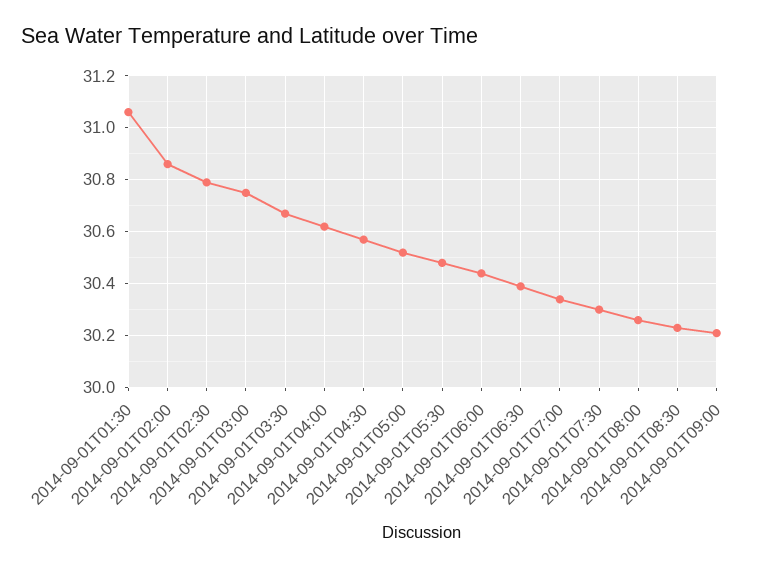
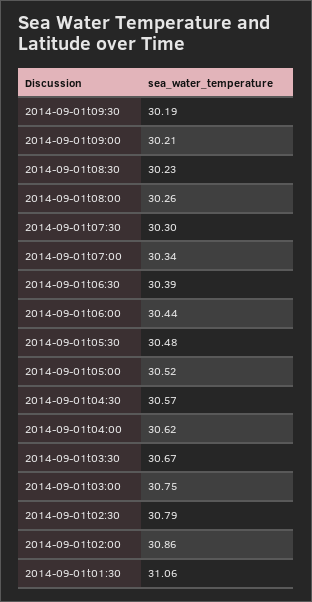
2014-09-01t09:30: none -> 30.19

